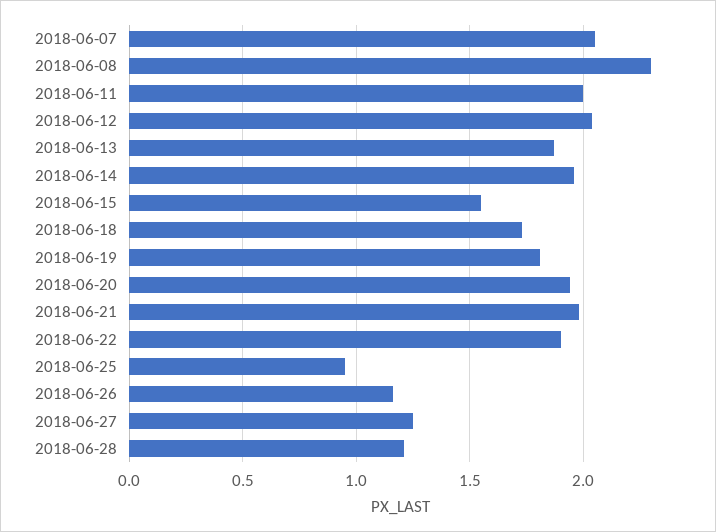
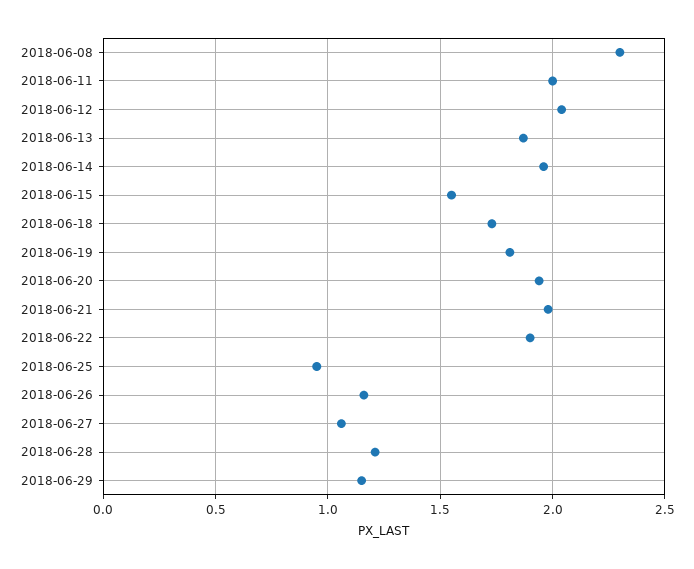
2018-06-07: 2.05 -> none
2018-06-27: 1.25 -> 1.05
2018-06-29: none -> 1.15

